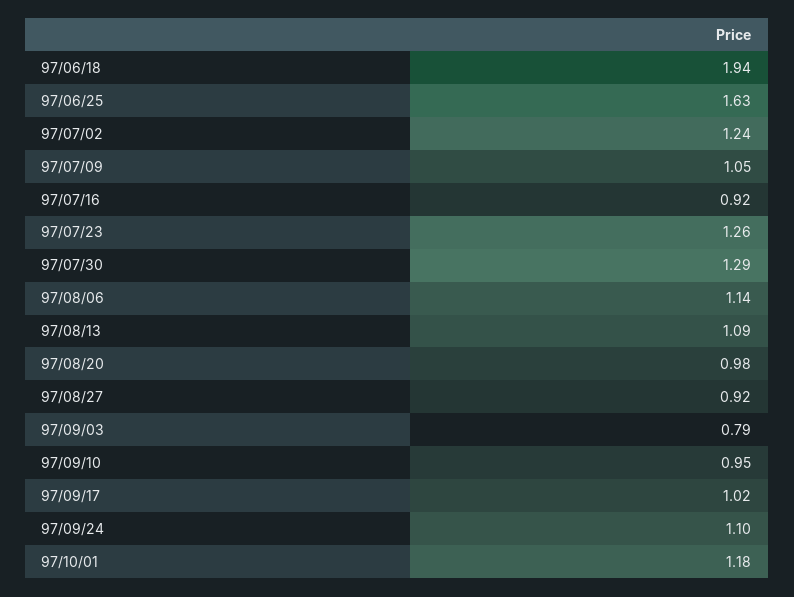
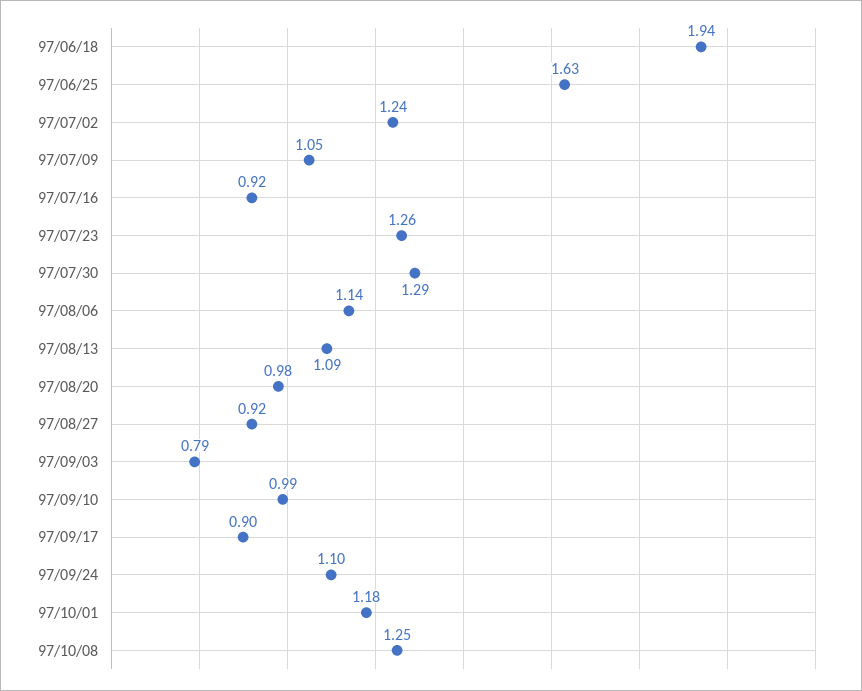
97/09/10: 0.95 -> 0.99
97/09/17: 1.02 -> 0.9
97/10/08: none -> 1.25

